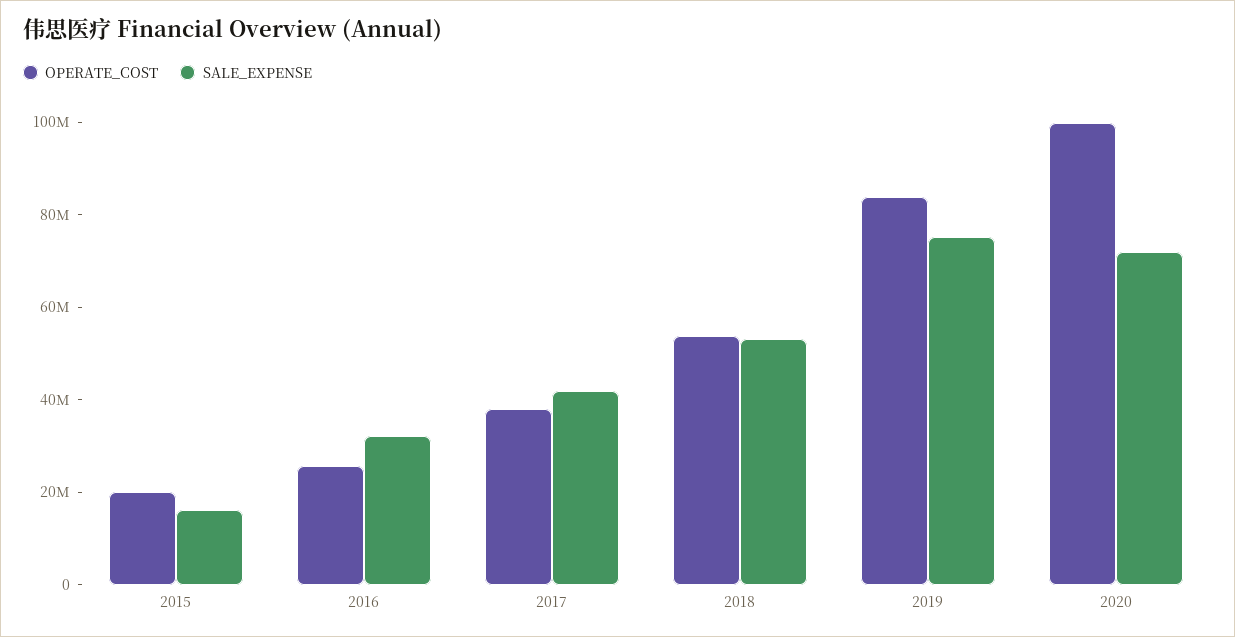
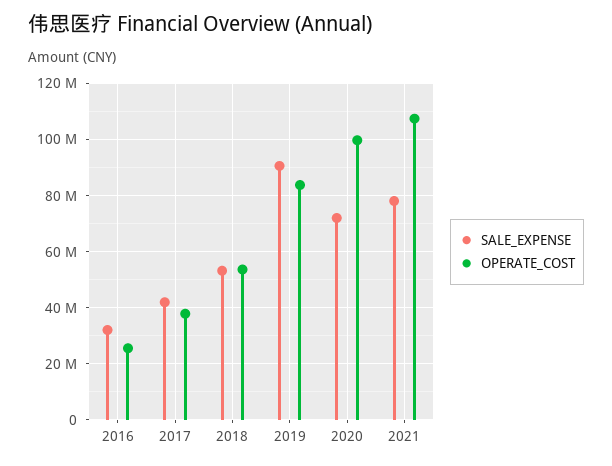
OPERATE_COST, 2015: 20000000 -> none
SALE_EXPENSE, 2015: 15000000 -> none
SALE_EXPENSE, 2019: 75000000 -> 90000000
SALE_EXPENSE, 2021: none -> 77500000
OPERATE_COST, 2021: none -> 107500000

